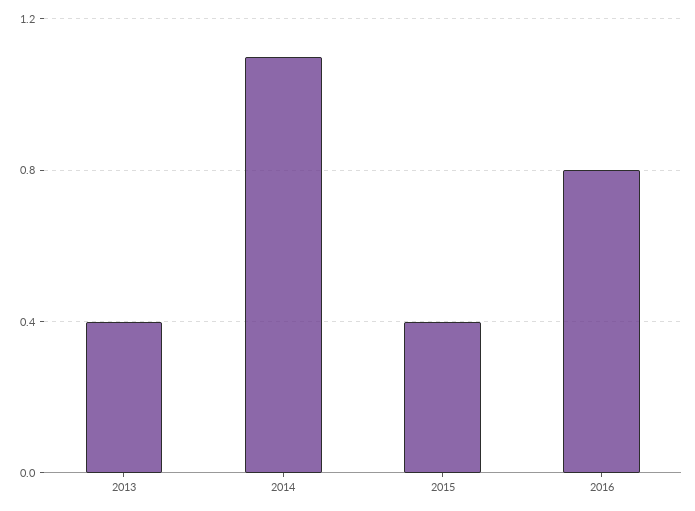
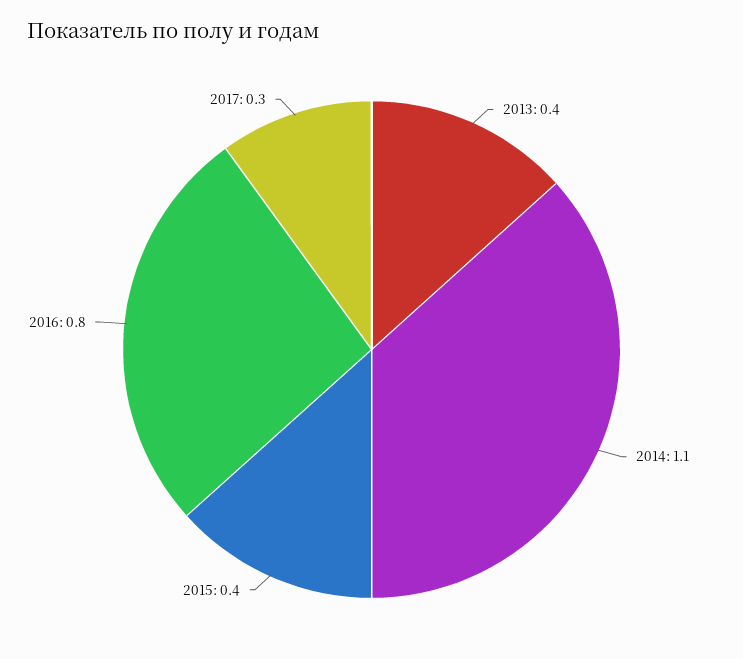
2017: none -> 0.3

